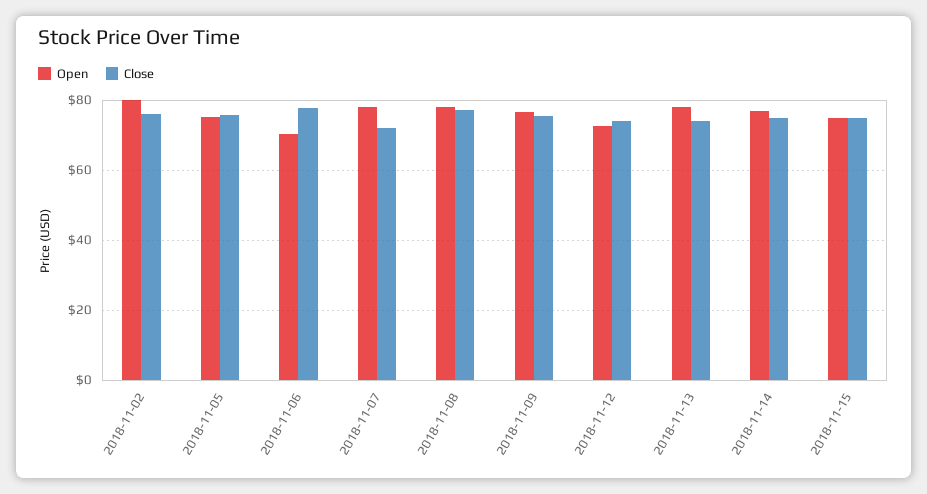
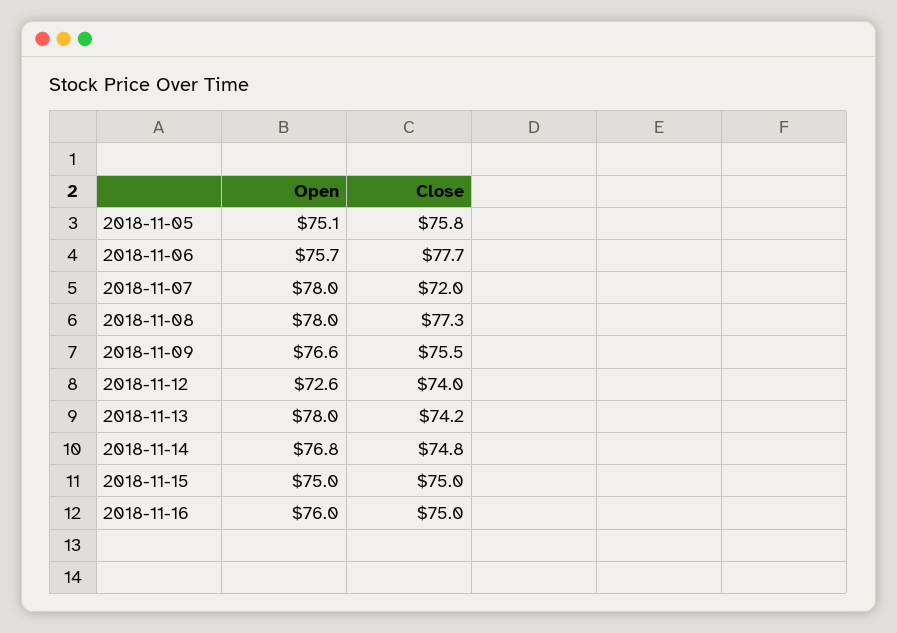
Open, 2018-11-02: 80 -> none
Close, 2018-11-02: 76 -> none
Open, 2018-11-06: 70 -> 75.7
Open, 2018-11-16: none -> 76
Close, 2018-11-16: none -> 75

